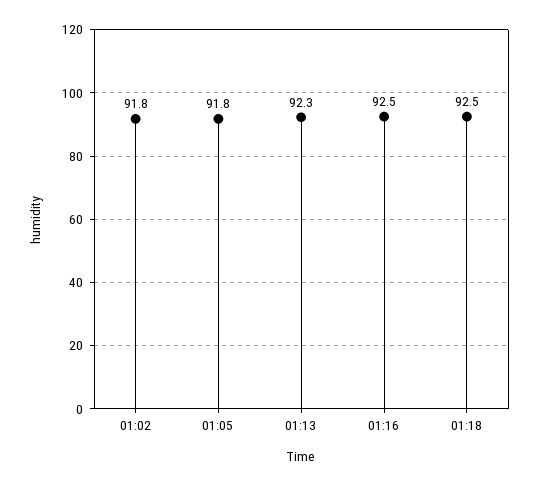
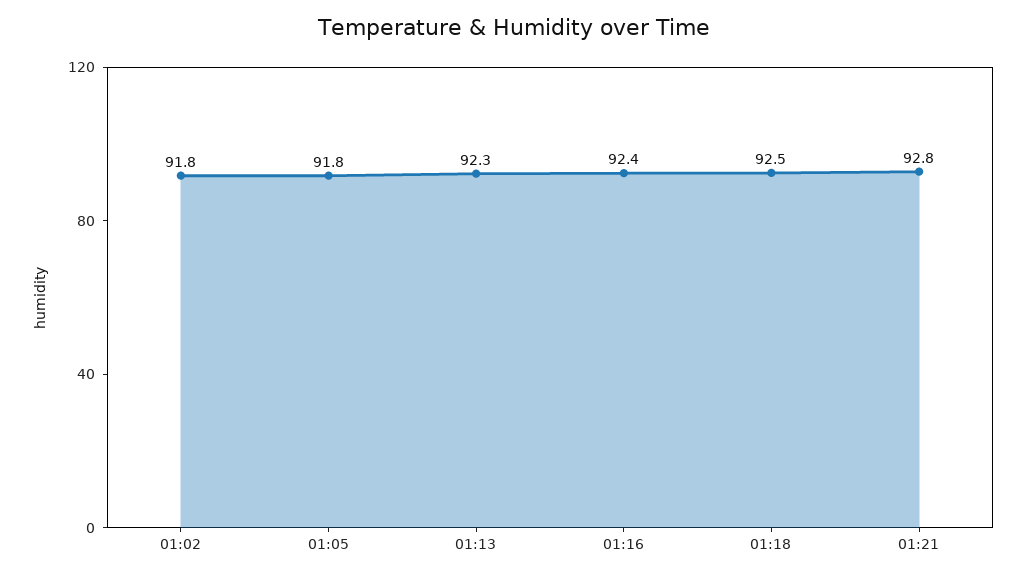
01:16: 92.5 -> 92.4
01:21: none -> 92.8

